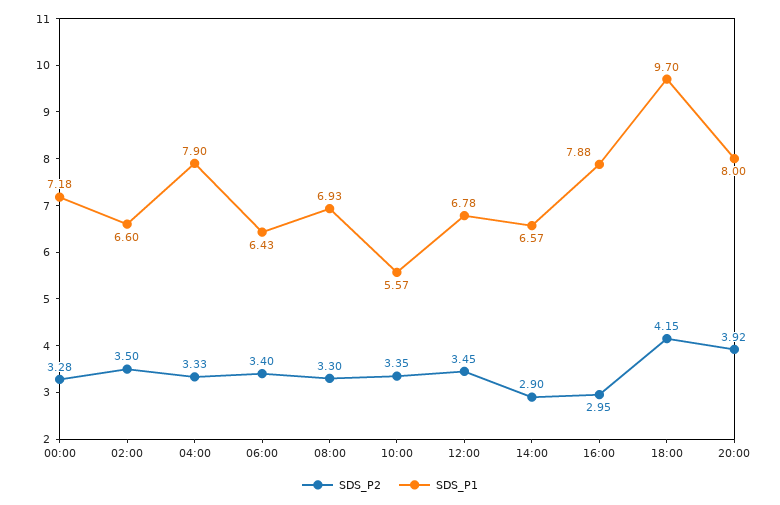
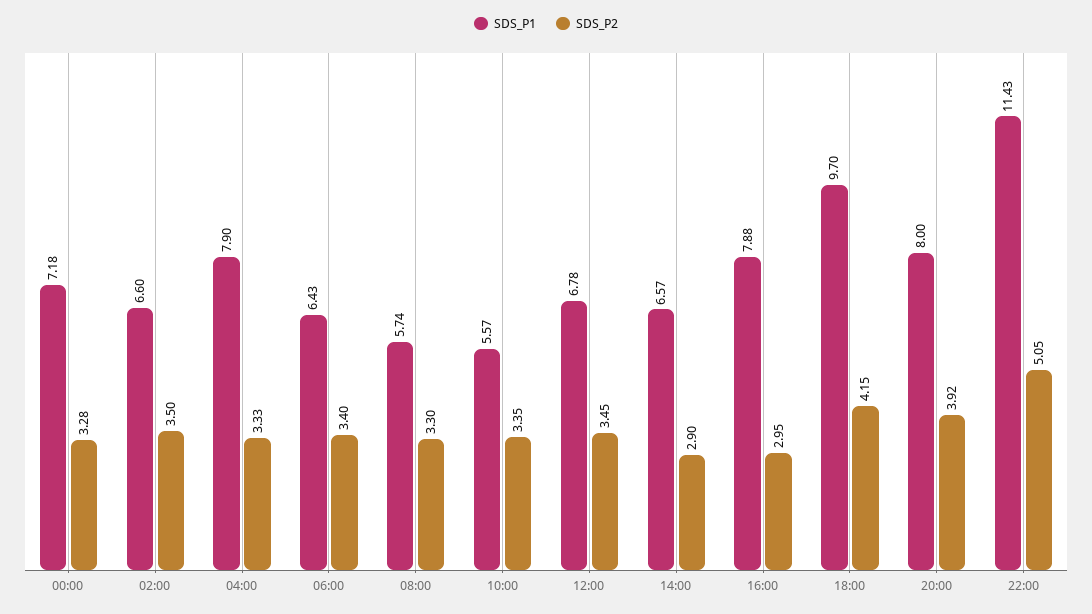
SDS_P1, 08:00: 6.93 -> 5.74
SDS_P1, 22:00: none -> 11.43
SDS_P2, 22:00: none -> 5.05

